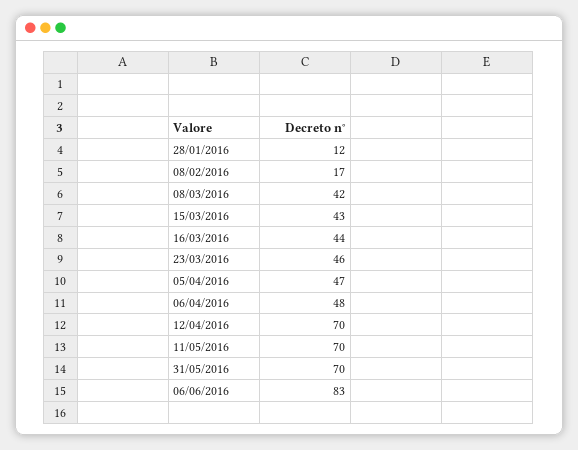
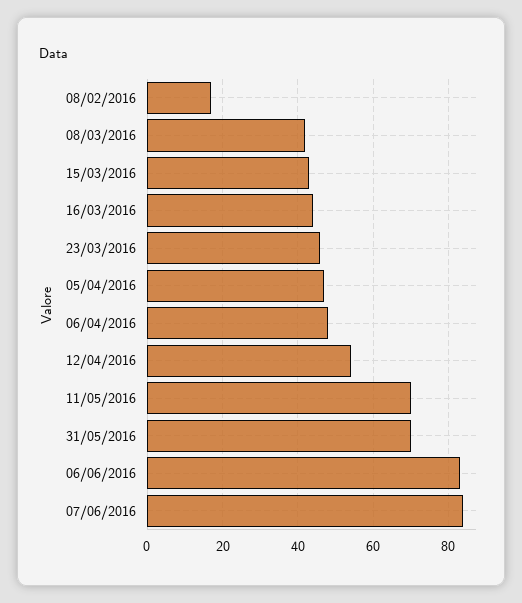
28/01/2016: 12 -> none
12/04/2016: 70 -> 55
07/06/2016: none -> 85

